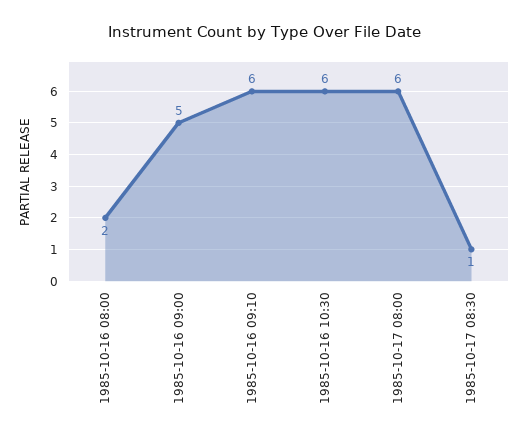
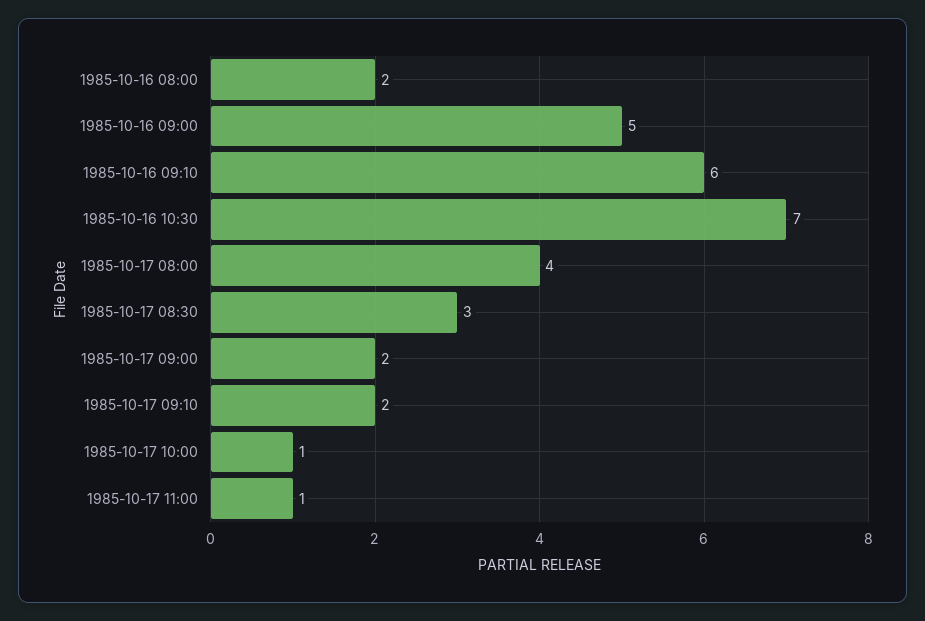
1985-10-16 10:30: 6 -> 7
1985-10-17 08:00: 6 -> 4
1985-10-17 08:30: 1 -> 3
1985-10-17 09:00: none -> 2
1985-10-17 09:10: none -> 2
1985-10-17 10:00: none -> 1
1985-10-17 11:00: none -> 1

